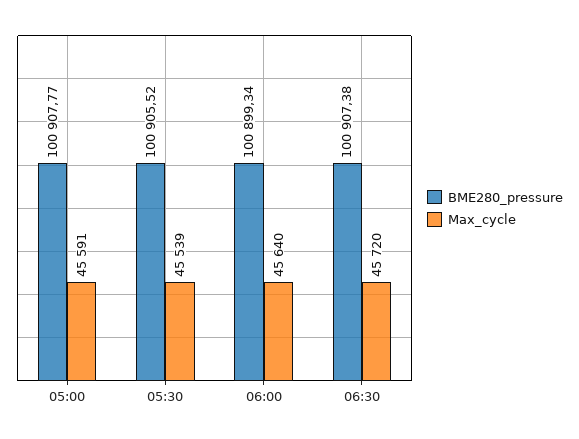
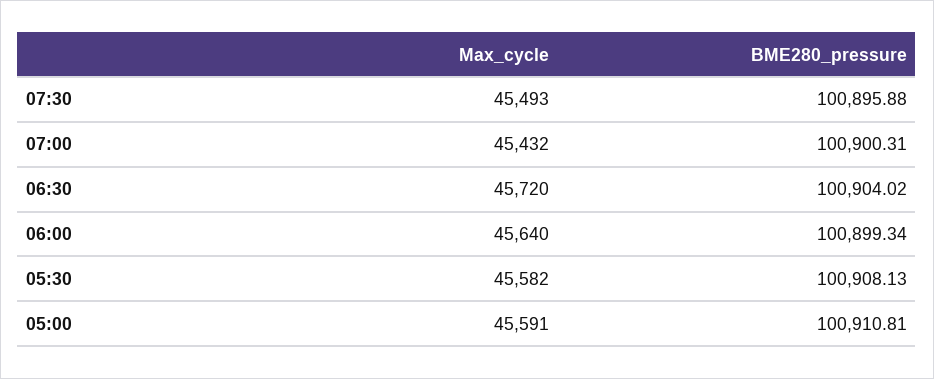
BME280_pressure, 05:00: 100907.77 -> 100910.81
BME280_pressure, 05:30: 100905.52 -> 100908.13
Max_cycle, 05:30: 45539 -> 45582
BME280_pressure, 06:30: 100907.38 -> 100904.02
Max_cycle, 07:30: none -> 45493
BME280_pressure, 07:30: none -> 100895.88
Max_cycle, 07:00: none -> 45432
BME280_pressure, 07:00: none -> 100900.31

